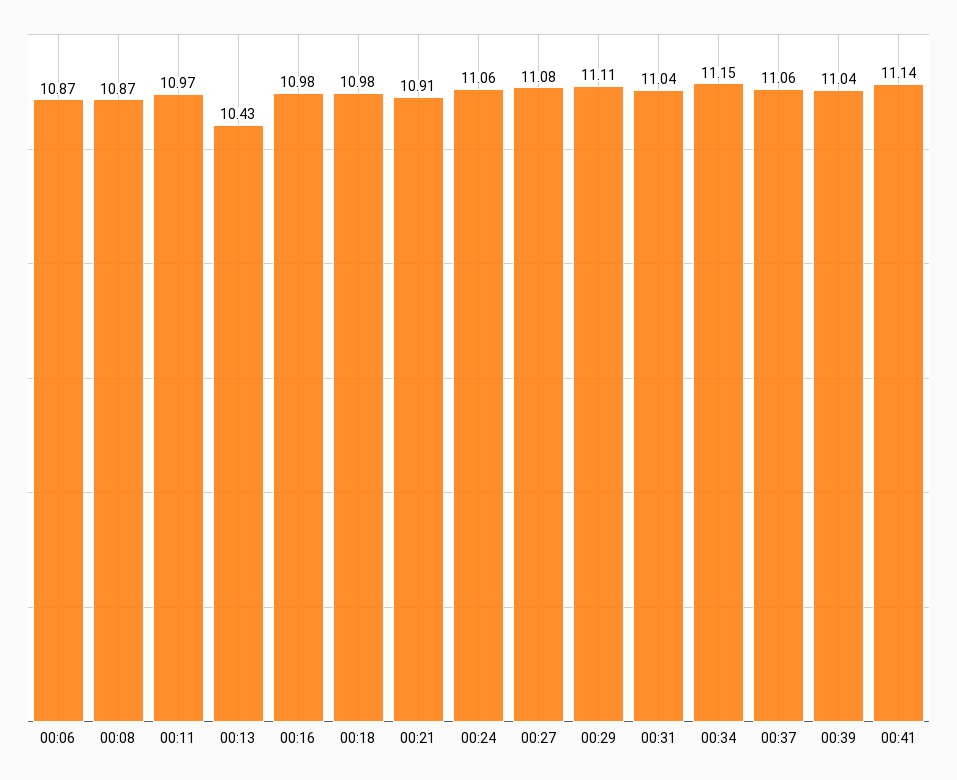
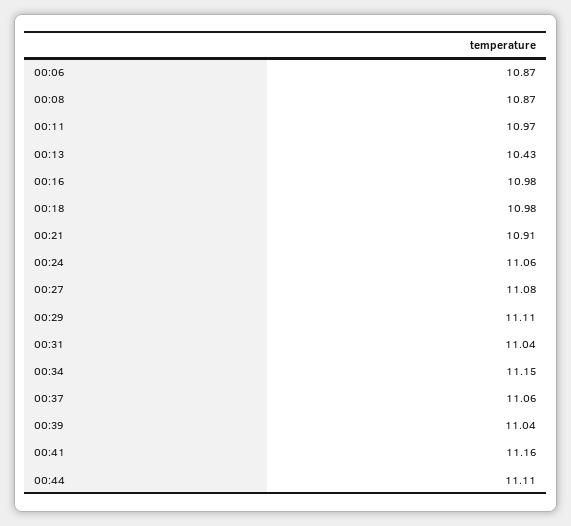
00:41: 11.14 -> 11.16
00:44: none -> 11.11

